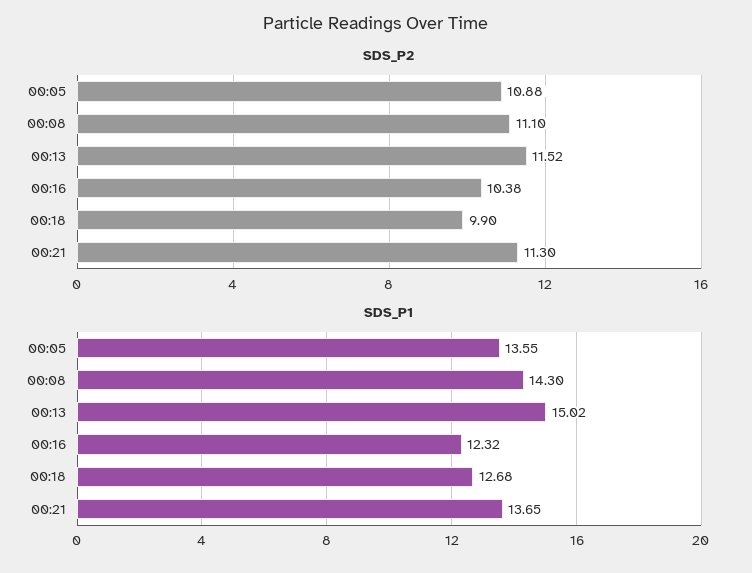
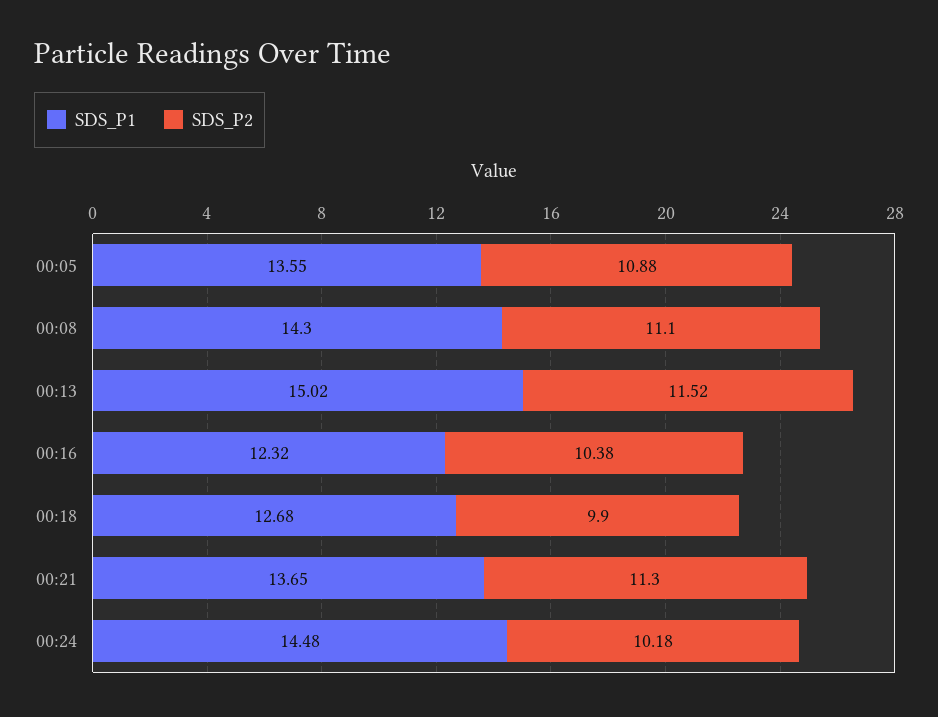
SDS_P1, 00:24: none -> 14.48
SDS_P2, 00:24: none -> 10.18

